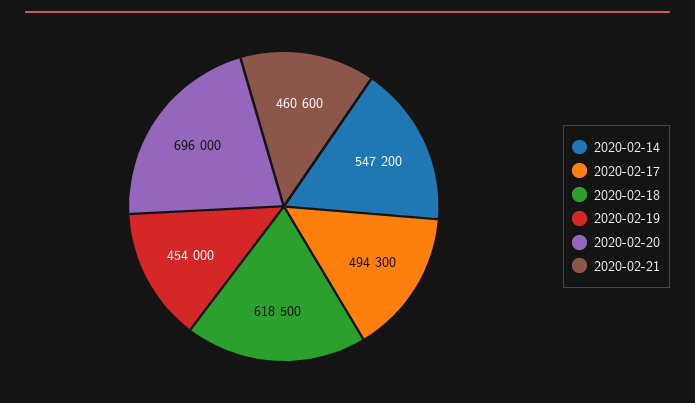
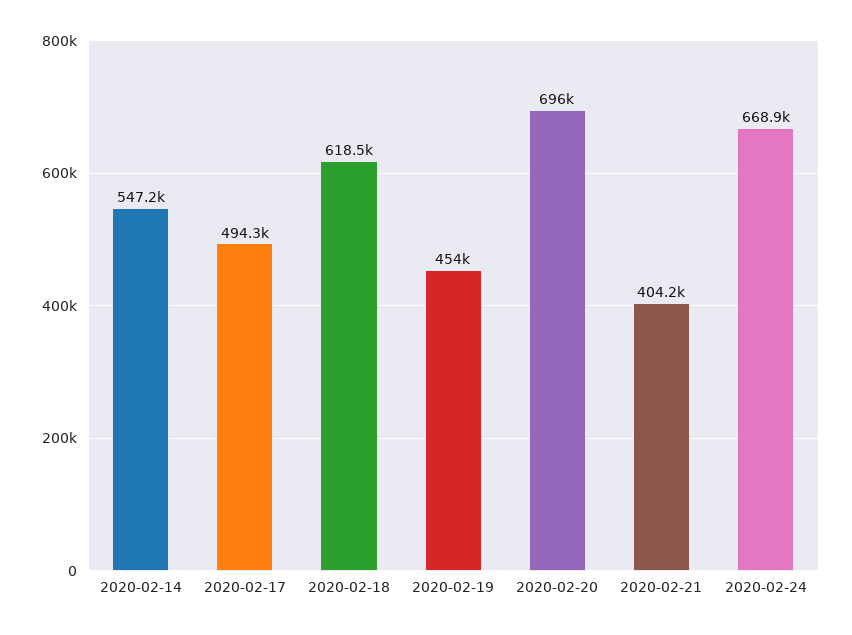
2020-02-21: 460600 -> 404200
2020-02-24: none -> 668900

